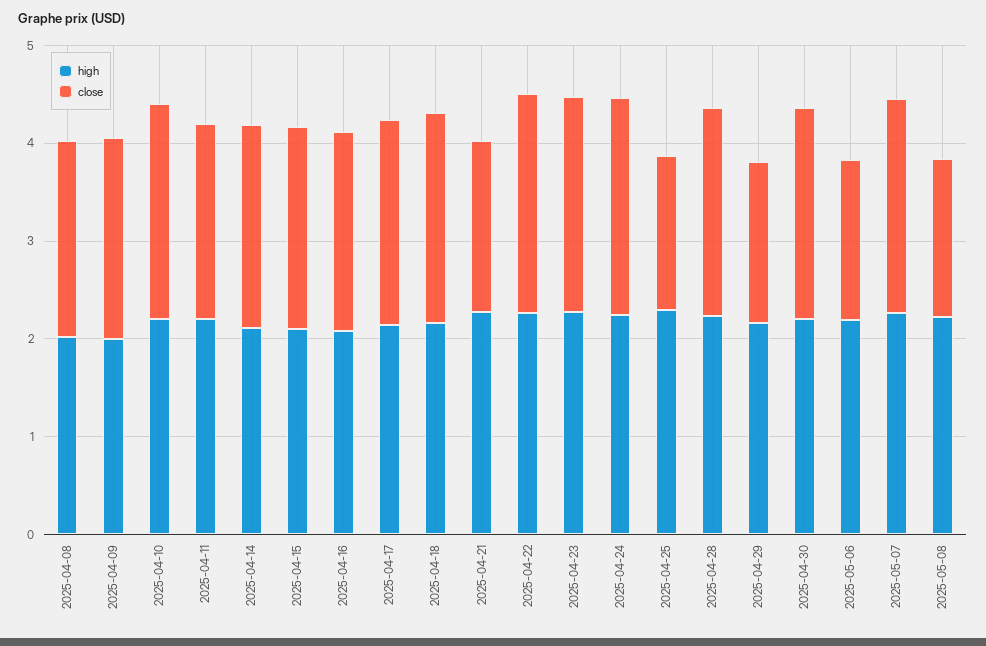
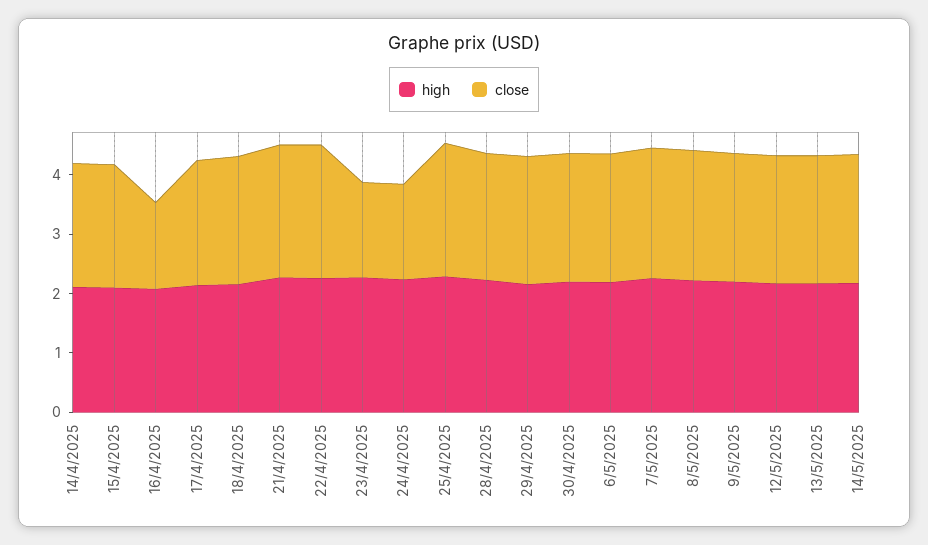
high, 2025-04-08: 2 -> none
close, 2025-04-08: 2 -> none
high, 2025-04-09: 2 -> none
close, 2025-04-09: 2 -> none
high, 2025-04-10: 2.2 -> none
close, 2025-04-10: 2.2 -> none
high, 2025-04-11: 2.2 -> none
close, 2025-04-11: 2 -> none
close, 2025-04-16: 2 -> 1.4
close, 2025-04-21: 1.8 -> 2.2
close, 2025-04-23: 2.2 -> 1.6
close, 2025-04-24: 2.2 -> 1.6
close, 2025-04-25: 1.6 -> 2.2
close, 2025-04-29: 1.6 -> 2.2
close, 2025-05-06: 1.6 -> 2.2
close, 2025-05-08: 1.6 -> 2.2
high, 9/5/2025: none -> 2.2
close, 9/5/2025: none -> 2.2
high, 12/5/2025: none -> 2.2
close, 12/5/2025: none -> 2.2
high, 13/5/2025: none -> 2.2
close, 13/5/2025: none -> 2.2
high, 14/5/2025: none -> 2.2
close, 14/5/2025: none -> 2.2

